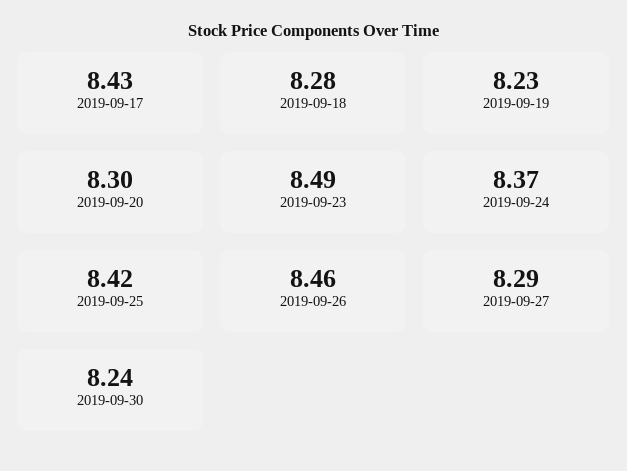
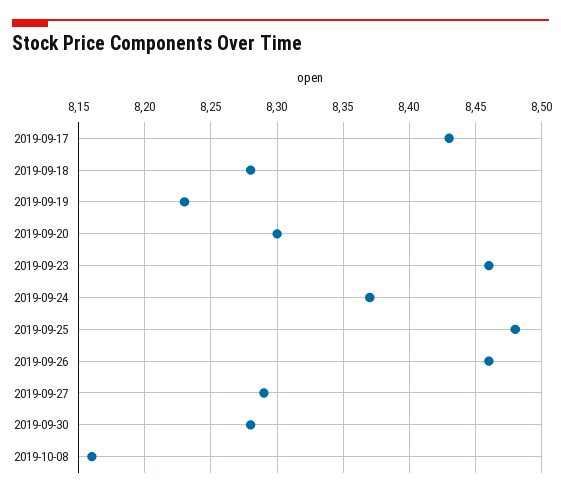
2019-09-23: 8.49 -> 8.46
2019-09-25: 8.42 -> 8.48
2019-09-30: 8.24 -> 8.28
2019-10-08: none -> 8.16

